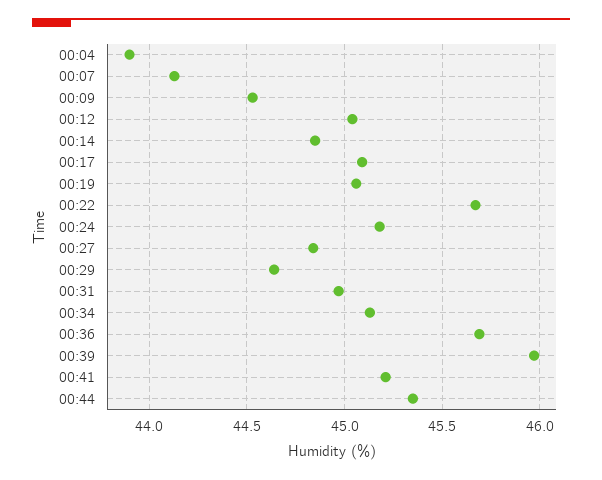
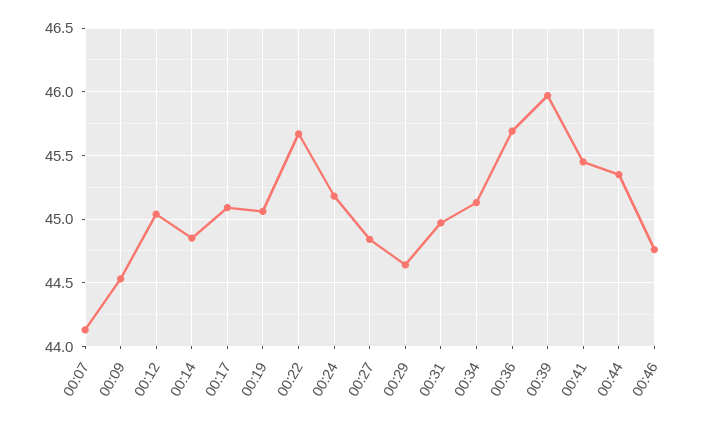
00:04: 43.9 -> none
00:41: 45.2 -> 45.45
00:46: none -> 44.75

